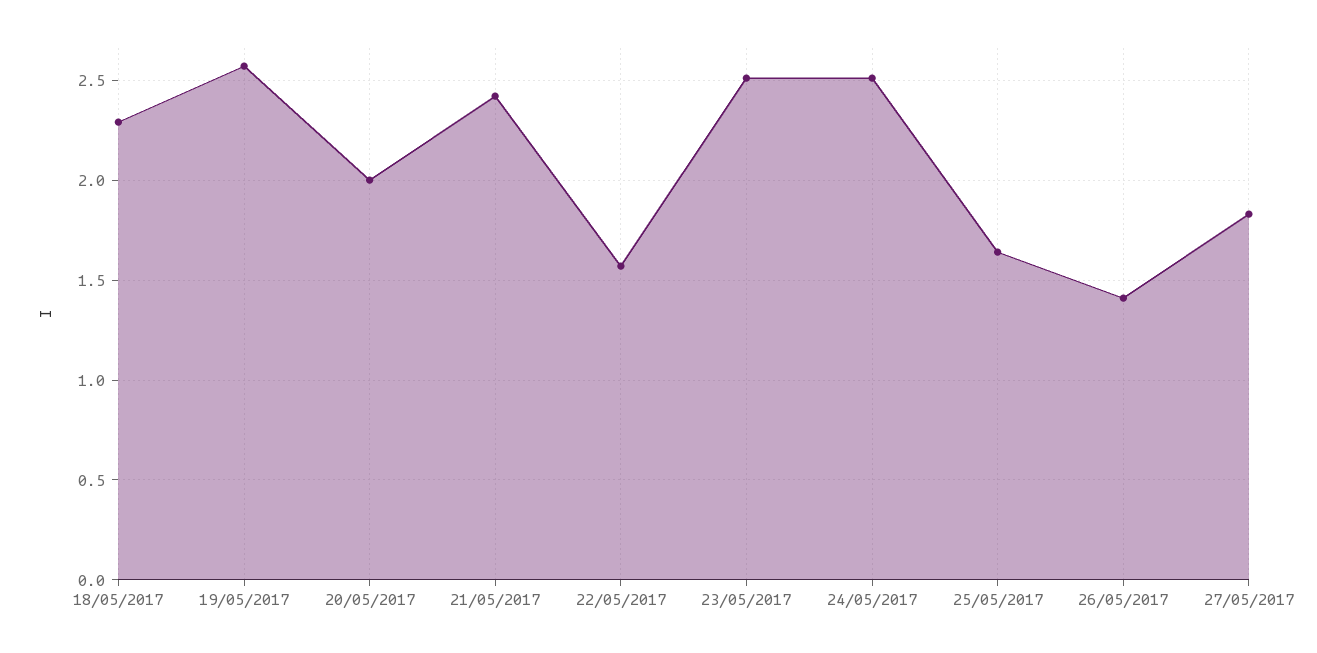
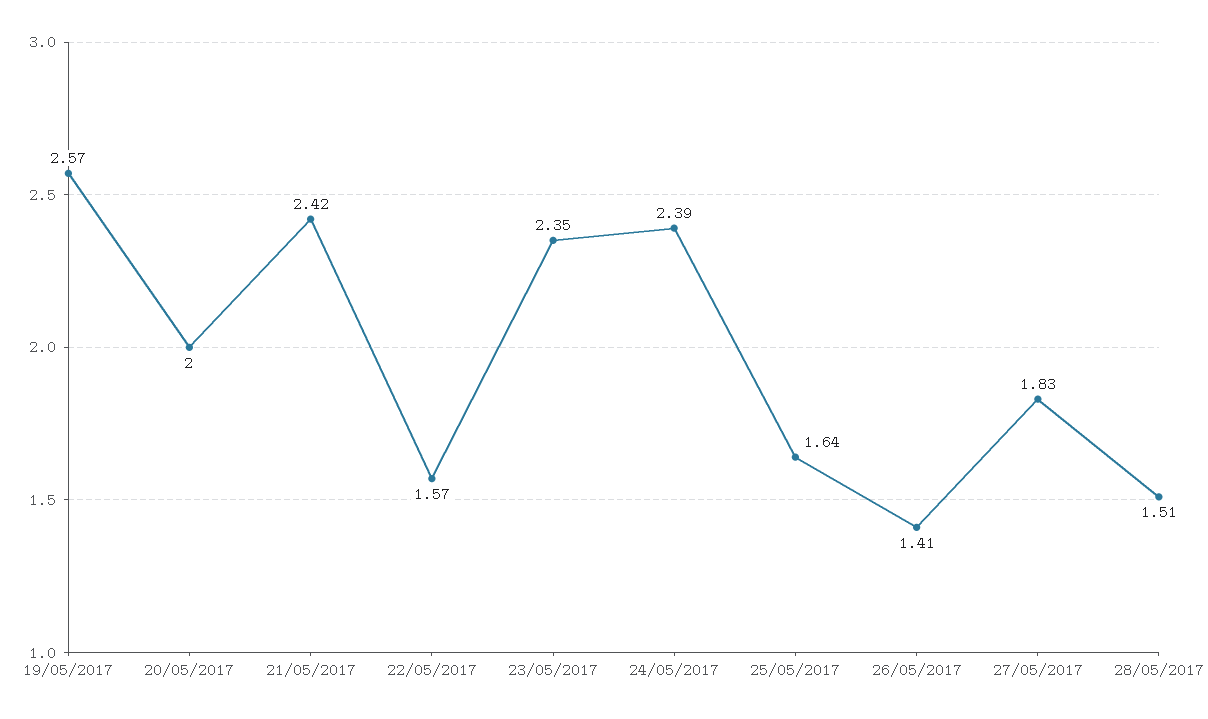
18/05/2017: 2.3 -> none
23/05/2017: 2.5 -> 2.35
24/05/2017: 2.5 -> 2.39
28/05/2017: none -> 1.51

